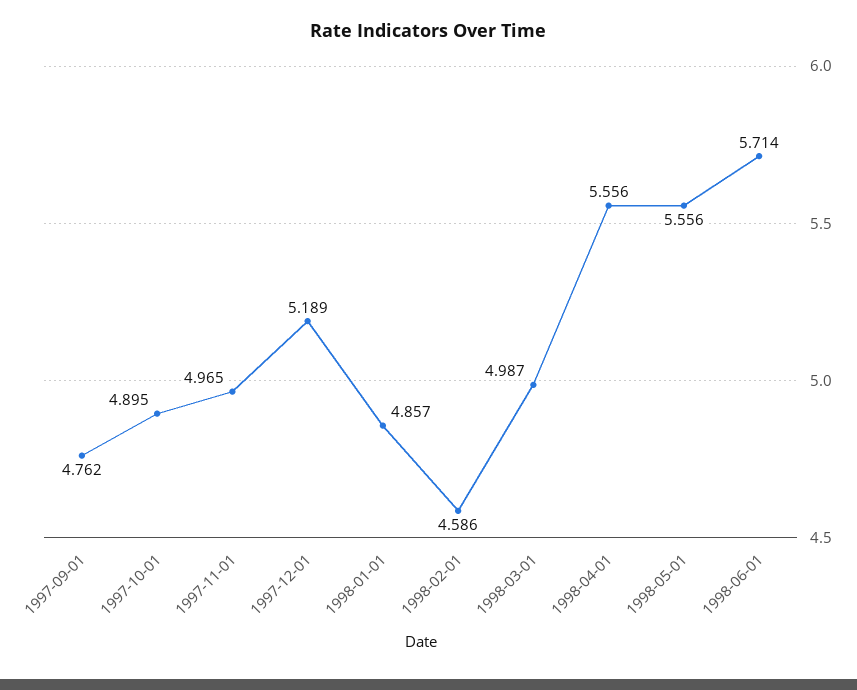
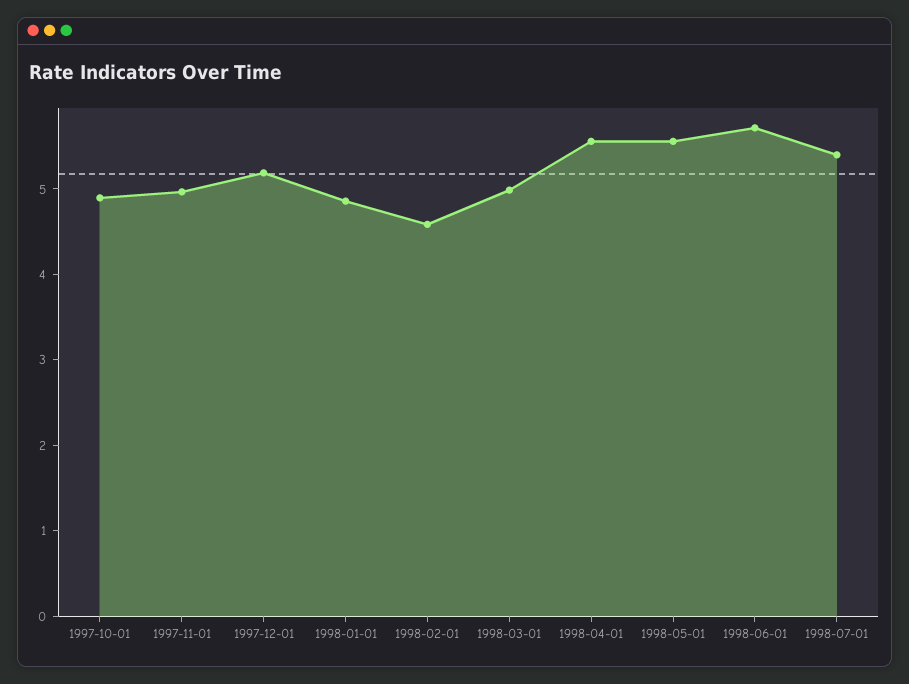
1997-09-01: 4.762 -> none
1998-07-01: none -> 5.4

